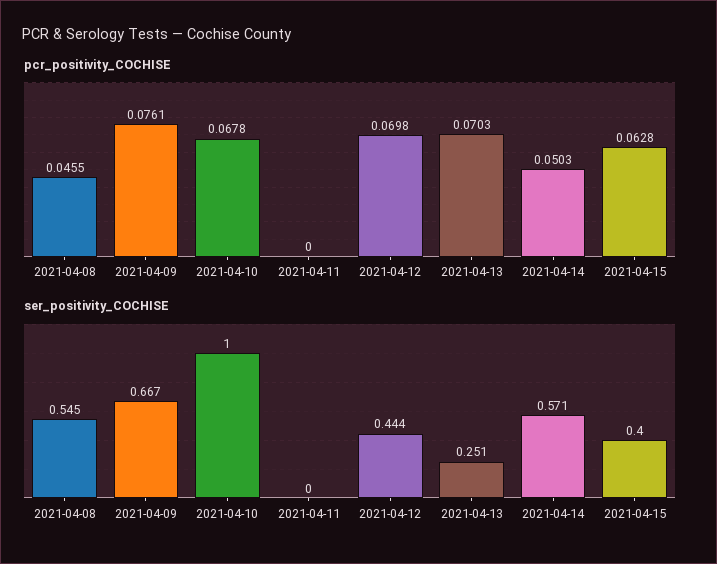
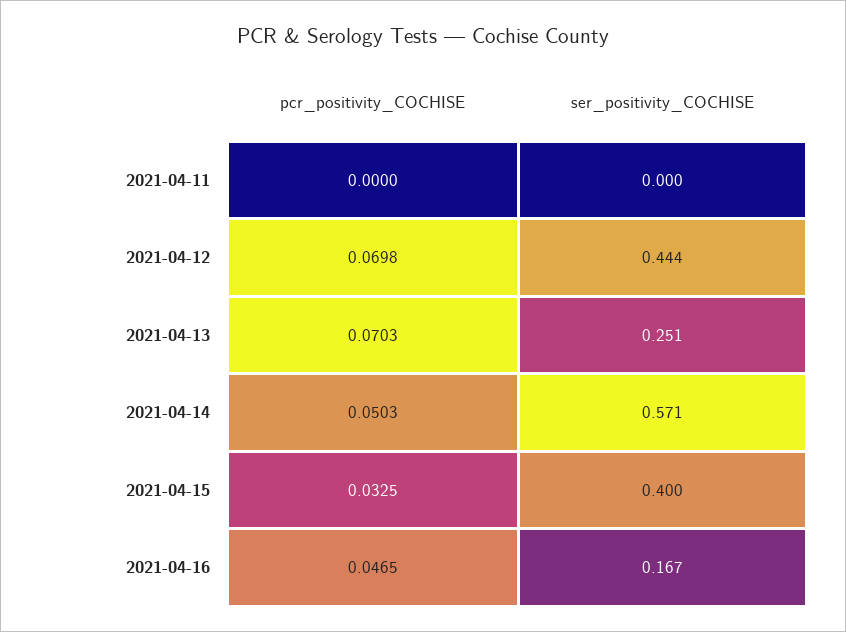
pcr_positivity_COCHISE, 2021-04-08: 0.0455 -> none
pcr_positivity_COCHISE, 2021-04-09: 0.0761 -> none
pcr_positivity_COCHISE, 2021-04-10: 0.0678 -> none
pcr_positivity_COCHISE, 2021-04-15: 0.0628 -> 0.0325
ser_positivity_COCHISE, 2021-04-08: 0.545 -> none
ser_positivity_COCHISE, 2021-04-09: 0.667 -> none
ser_positivity_COCHISE, 2021-04-10: 1 -> none
pcr_positivity_COCHISE, 2021-04-16: none -> 0.0465
ser_positivity_COCHISE, 2021-04-16: none -> 0.167

